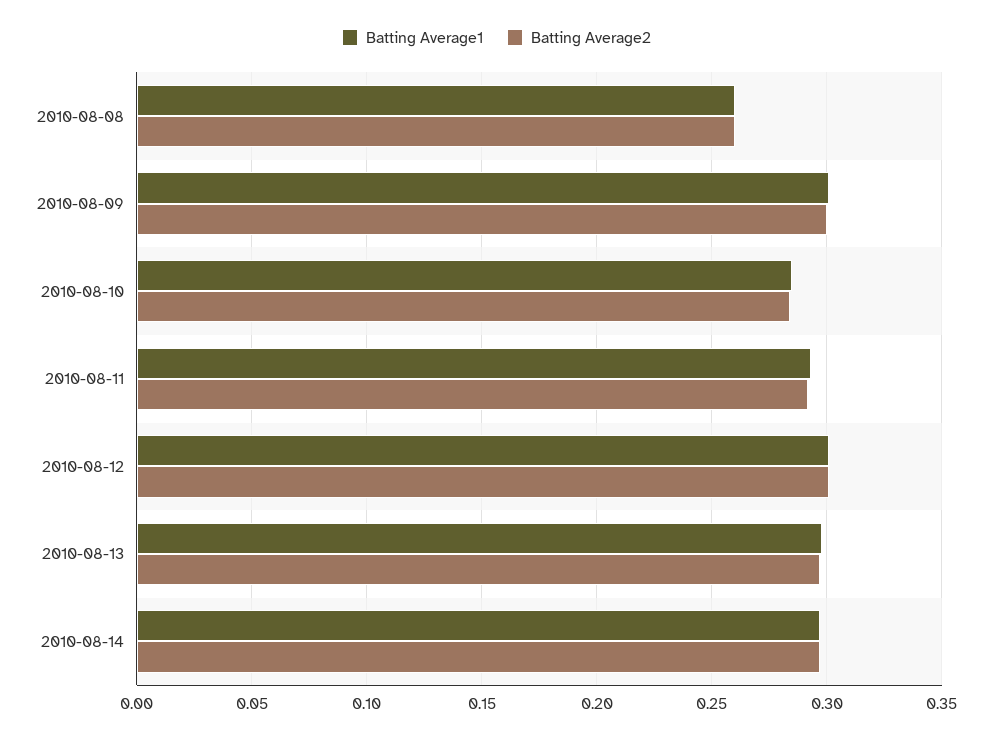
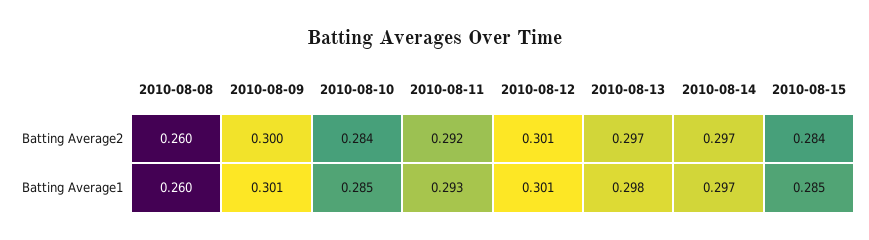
Batting Average2, 2010-08-15: none -> 0.284
Batting Average1, 2010-08-15: none -> 0.285

